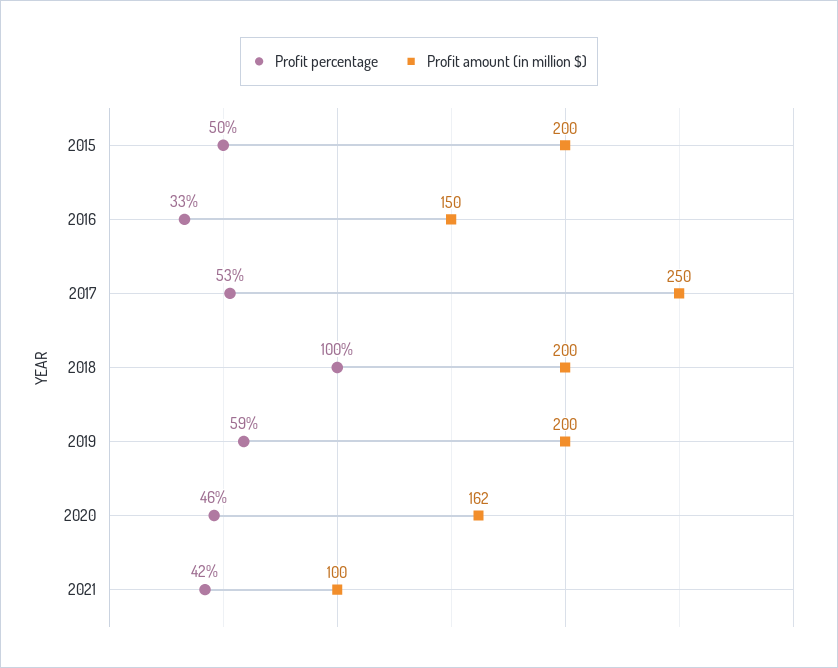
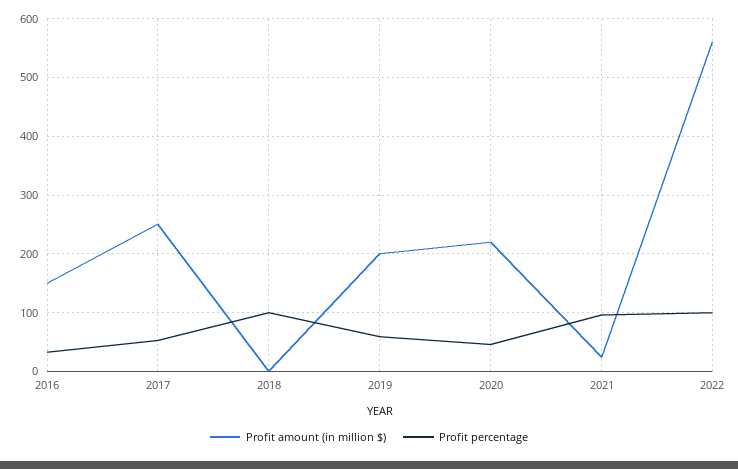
Profit percentage, 2015: 50 -> none
Profit amount (in million $), 2015: 200 -> none
Profit amount (in million $), 2018: 200 -> 0
Profit amount (in million $), 2020: 162 -> 220
Profit percentage, 2021: 42 -> 100
Profit amount (in million $), 2021: 100 -> 20
Profit amount (in million $), 2022: none -> 560
Profit percentage, 2022: none -> 100

